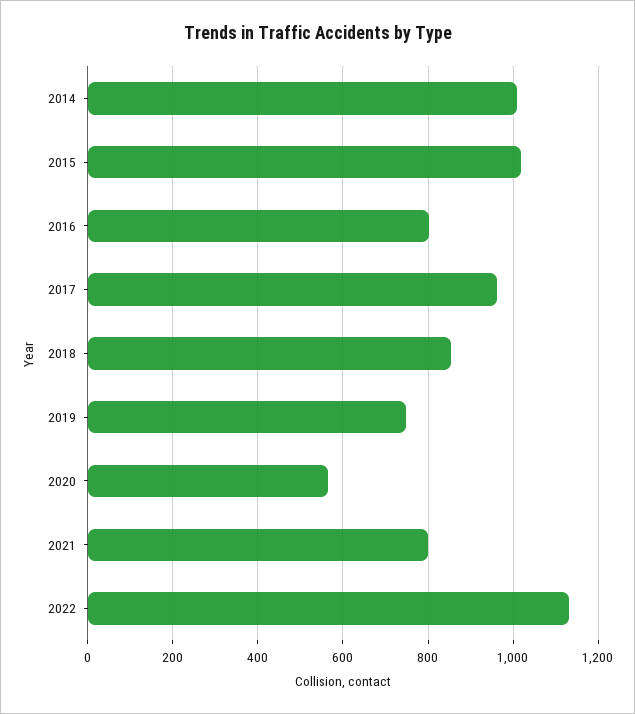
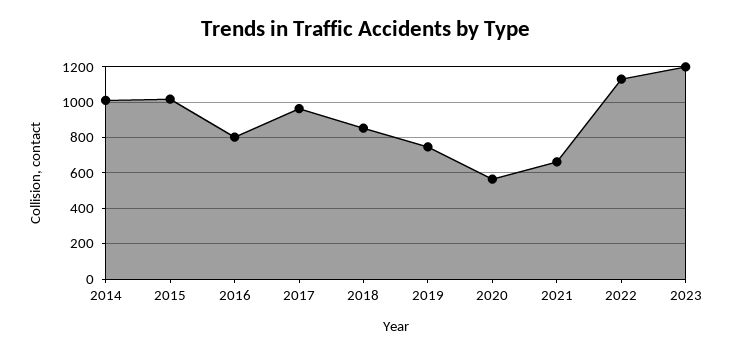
2021: 800 -> 650
2023: none -> 1200

